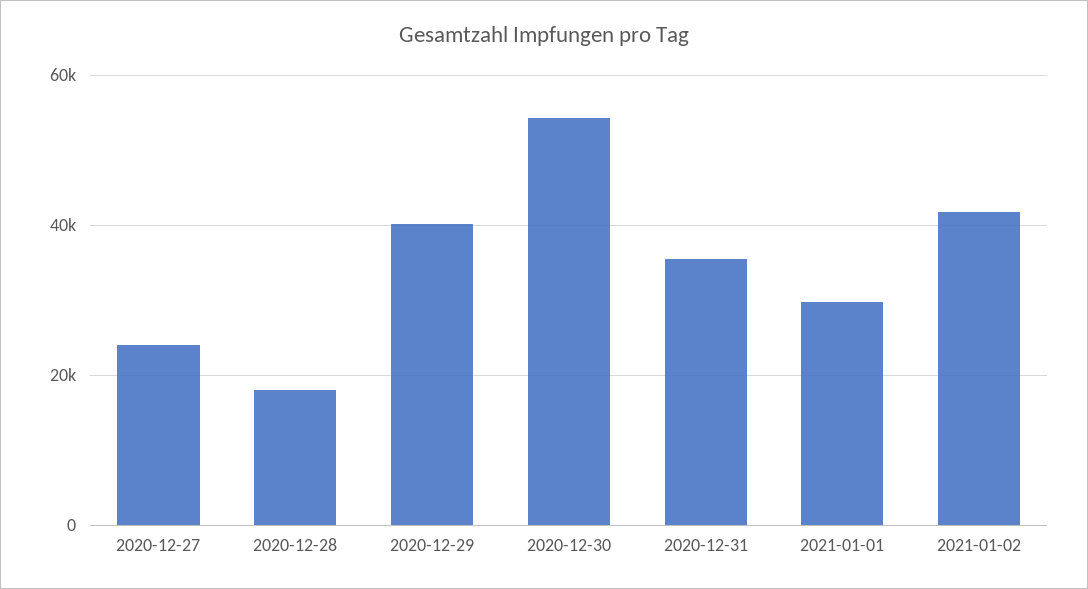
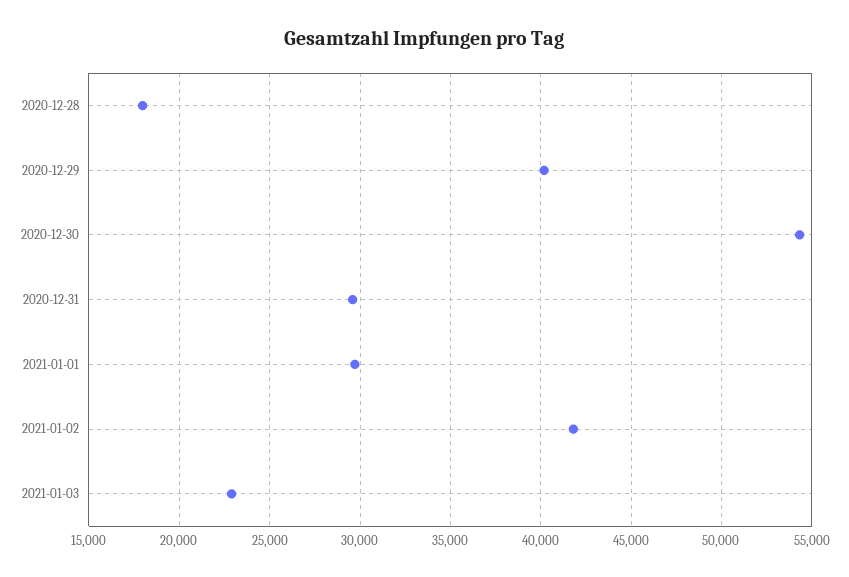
2020-12-27: 24000 -> none
2020-12-31: 36000 -> 29500
2021-01-03: none -> 23000

